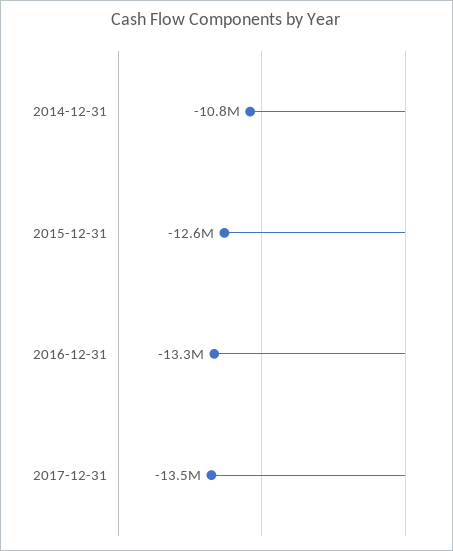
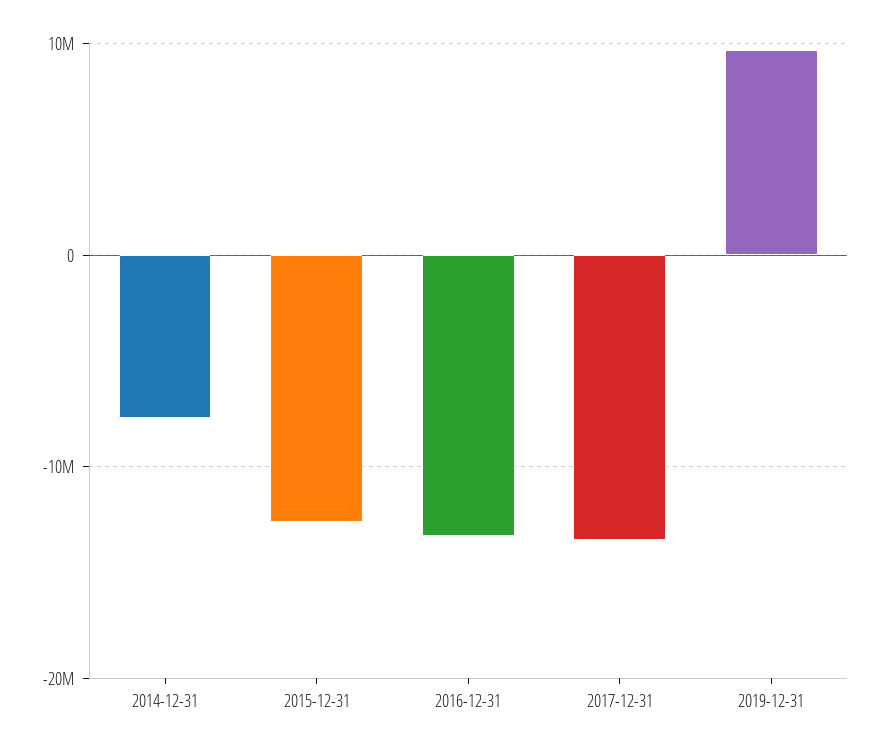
2014-12-31: -10800000 -> -8000000
2019-12-31: none -> 10000000

